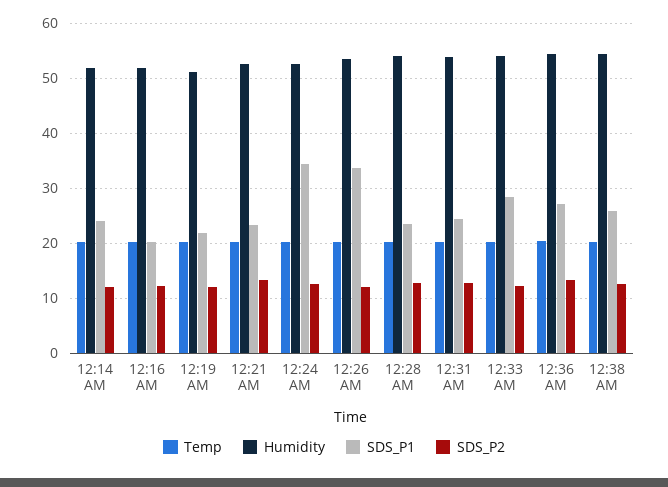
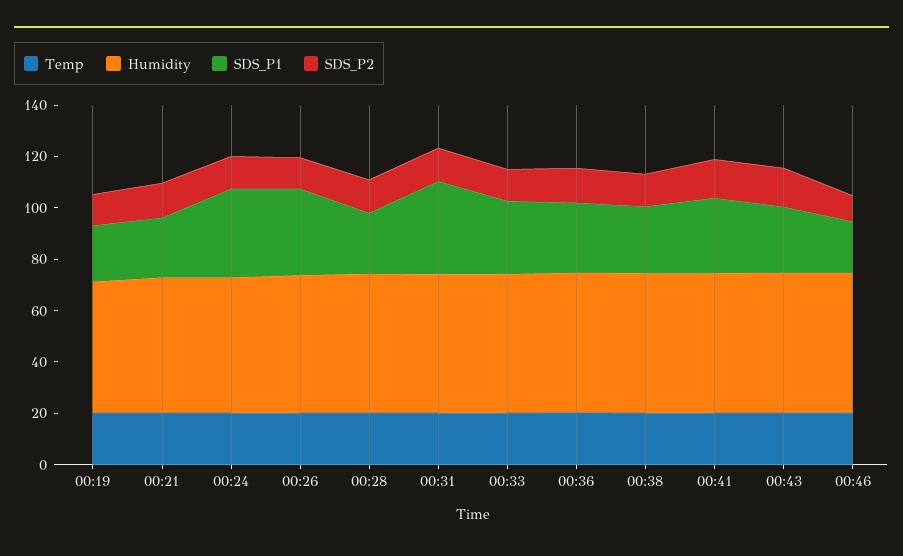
Temp, 12:14 AM: 20 -> none
Humidity, 12:14 AM: 52 -> none
SDS_P1, 12:14 AM: 24 -> none
SDS_P2, 12:14 AM: 12 -> none
Temp, 12:16 AM: 20 -> none
Humidity, 12:16 AM: 52 -> none
SDS_P1, 12:16 AM: 20 -> none
SDS_P2, 12:16 AM: 12 -> none
SDS_P1, 12:31 AM: 24 -> 35
Temp, 00:41: none -> 20
Humidity, 00:41: none -> 55
SDS_P1, 00:41: none -> 30
SDS_P2, 00:41: none -> 15
Temp, 00:43: none -> 20
Humidity, 00:43: none -> 55
SDS_P1, 00:43: none -> 25
SDS_P2, 00:43: none -> 15
Temp, 00:46: none -> 20
Humidity, 00:46: none -> 55
SDS_P1, 00:46: none -> 20
SDS_P2, 00:46: none -> 10

